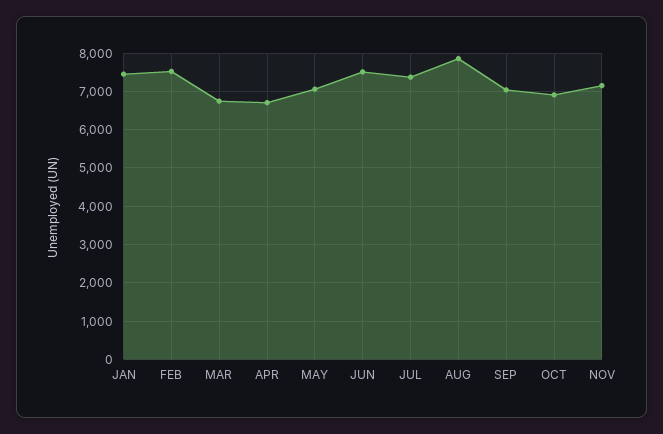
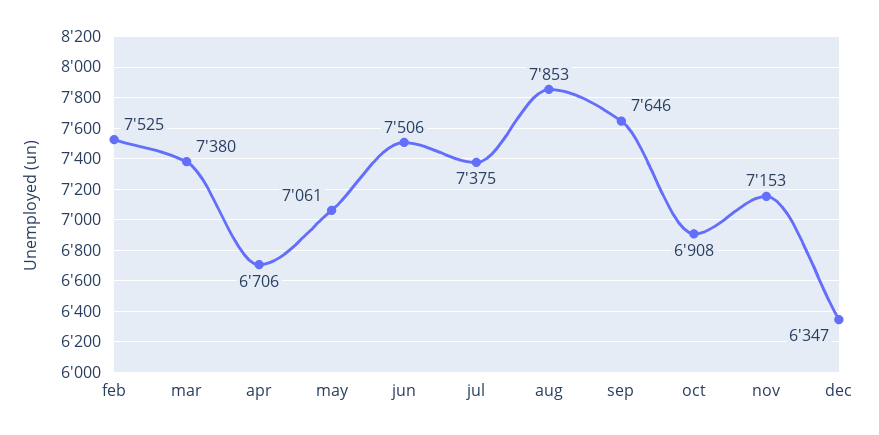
JAN: 7400 -> none
MAR: 6800 -> 7380
SEP: 7000 -> 7646
dec: none -> 6347

